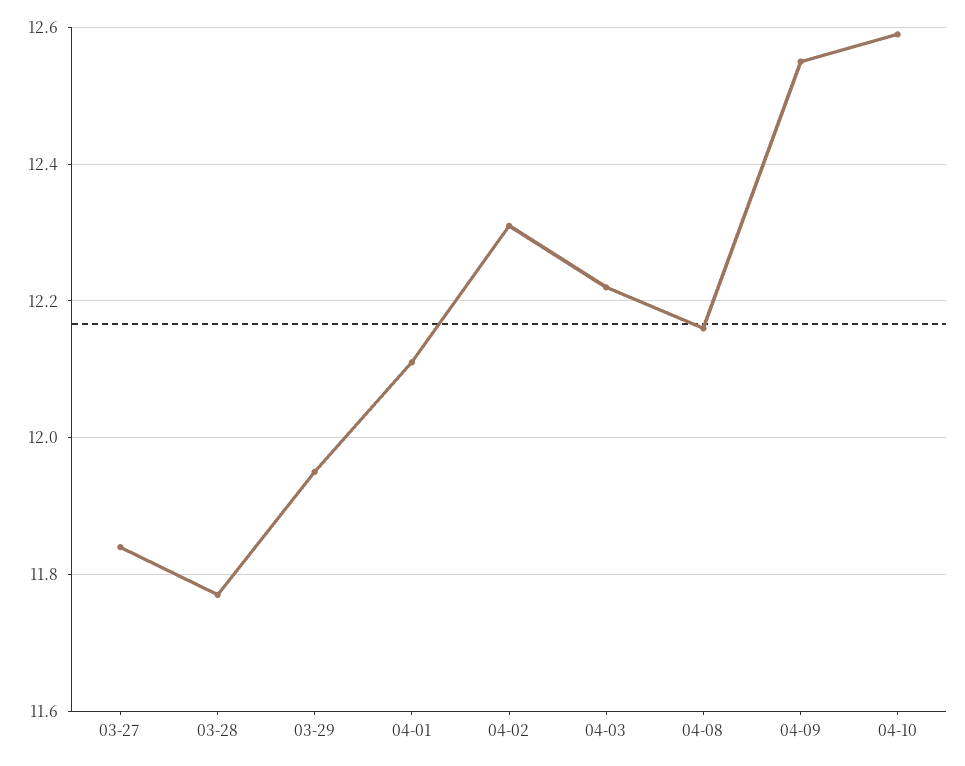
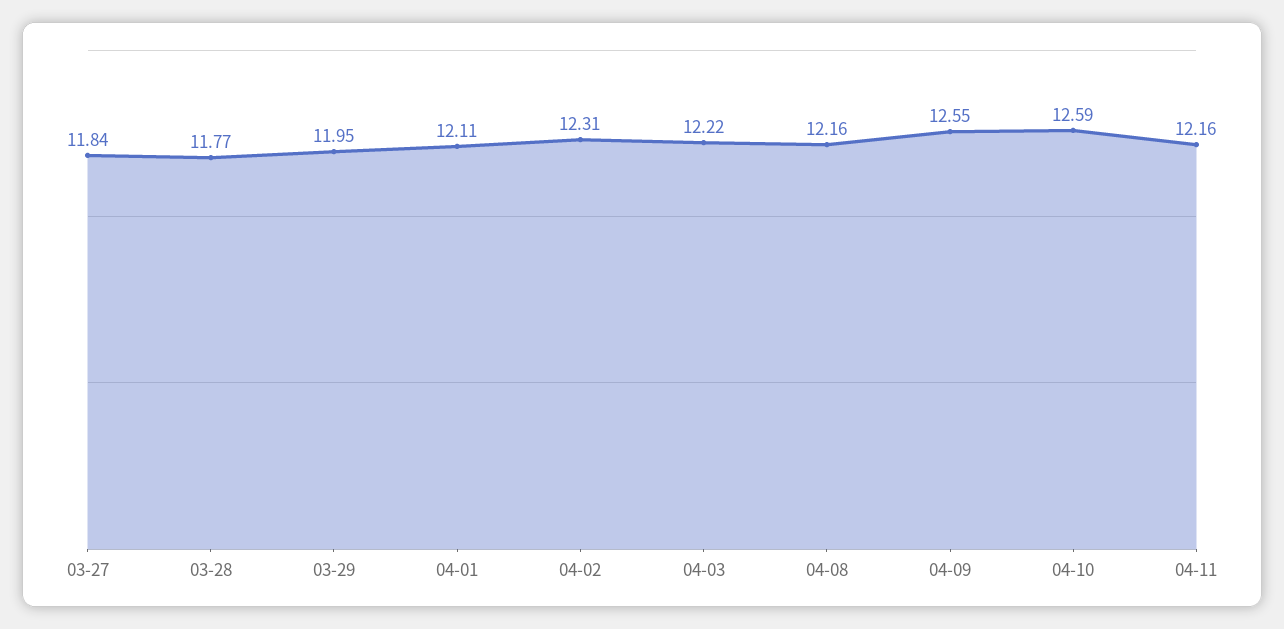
04-11: none -> 12.16

